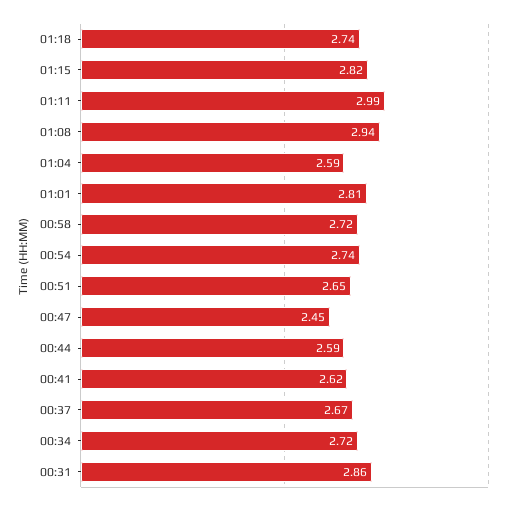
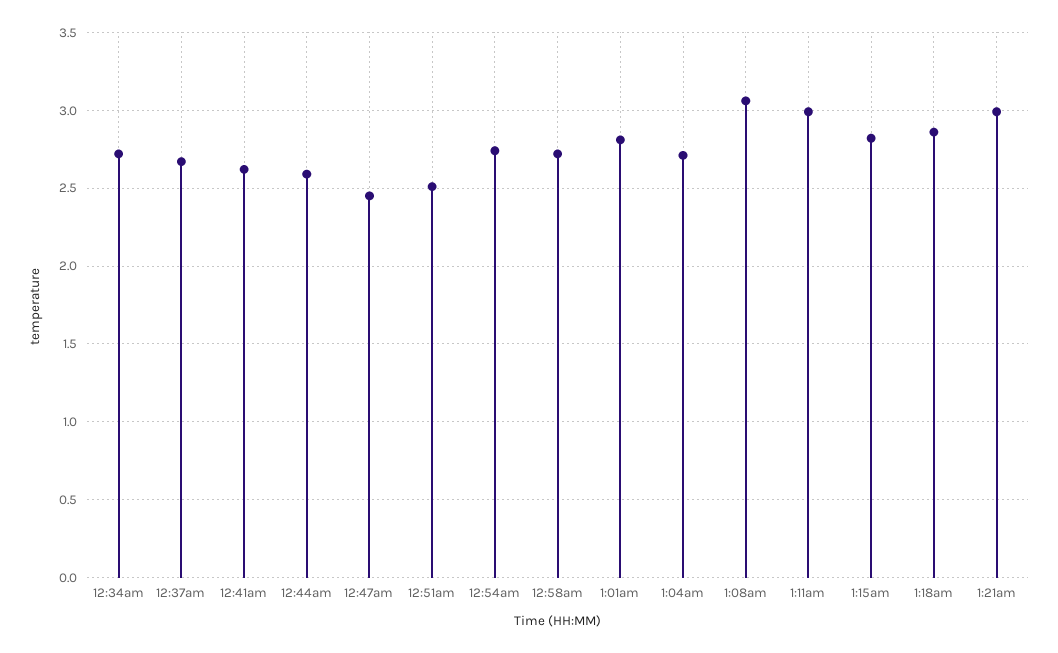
01:18: 2.74 -> 2.85
01:08: 2.94 -> 3.05
01:04: 2.59 -> 2.7
00:51: 2.65 -> 2.5
00:31: 2.86 -> none
1:21am: none -> 3

